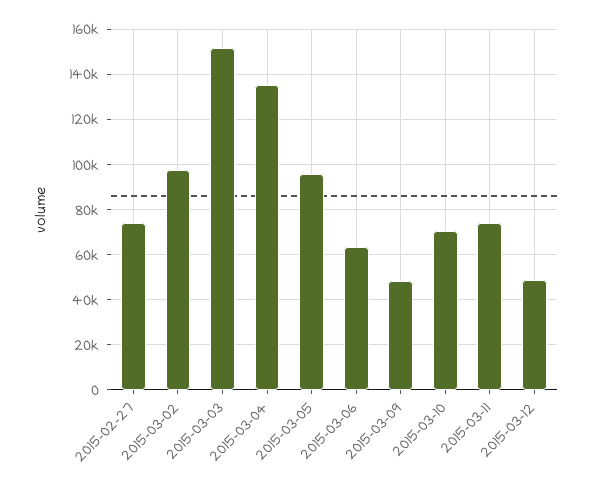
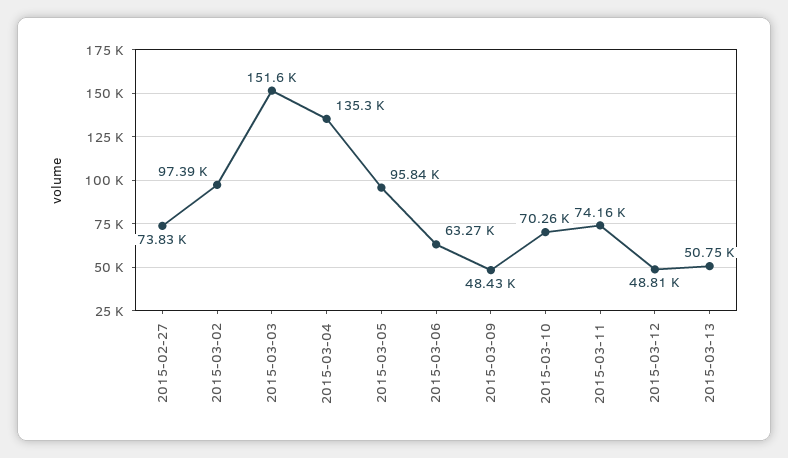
2015-03-13: none -> 50750

